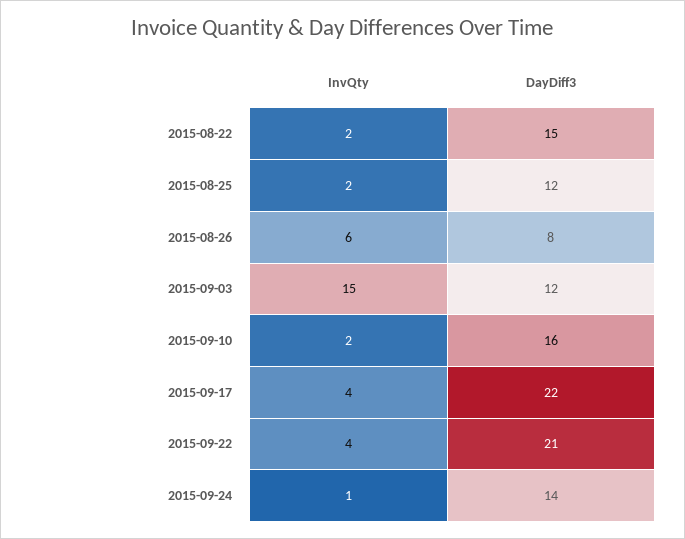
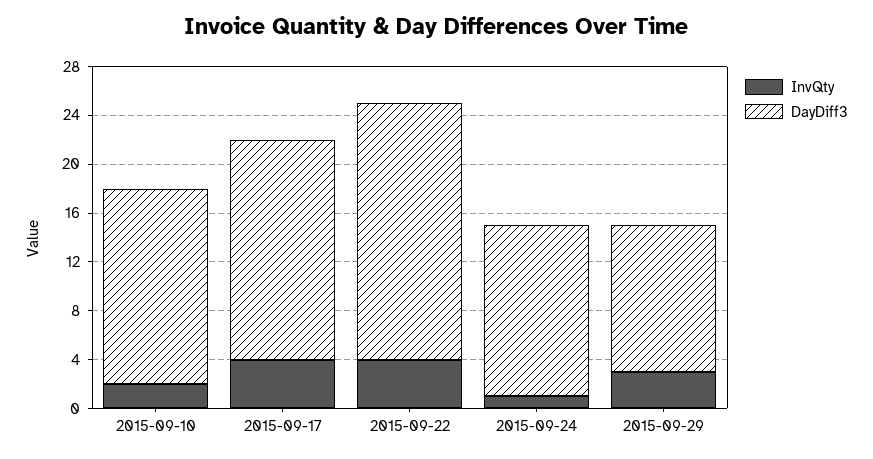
InvQty, 2015-08-22: 2 -> none
DayDiff3, 2015-08-22: 15 -> none
InvQty, 2015-08-25: 2 -> none
DayDiff3, 2015-08-25: 12 -> none
InvQty, 2015-08-26: 6 -> none
DayDiff3, 2015-08-26: 8 -> none
InvQty, 2015-09-03: 15 -> none
DayDiff3, 2015-09-03: 12 -> none
DayDiff3, 2015-09-17: 22 -> 18
InvQty, 2015-09-29: none -> 3
DayDiff3, 2015-09-29: none -> 12

